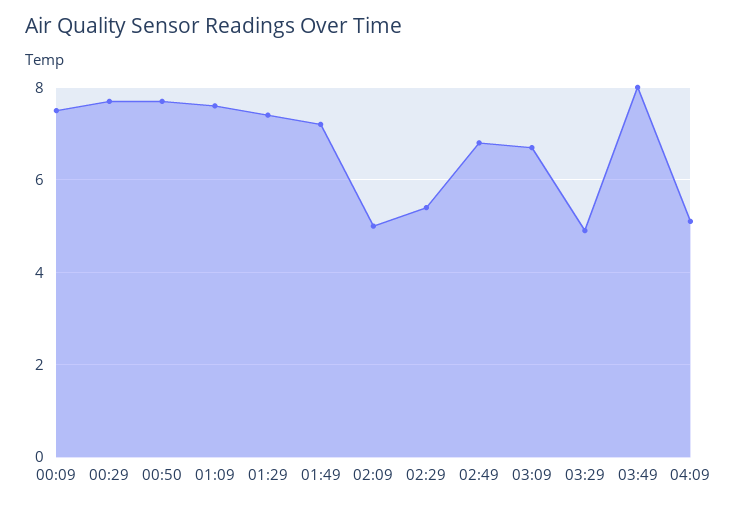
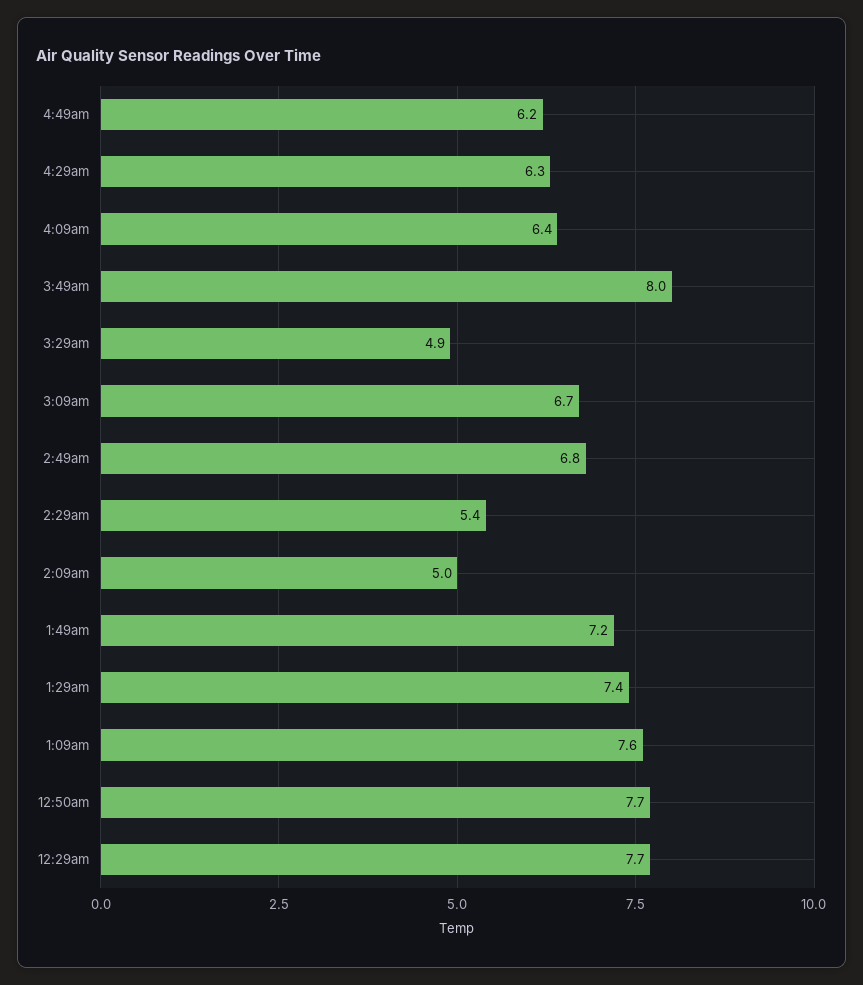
00:09: 7.5 -> none
04:09: 5 -> 6.4
4:49am: none -> 6.2
4:29am: none -> 6.3

